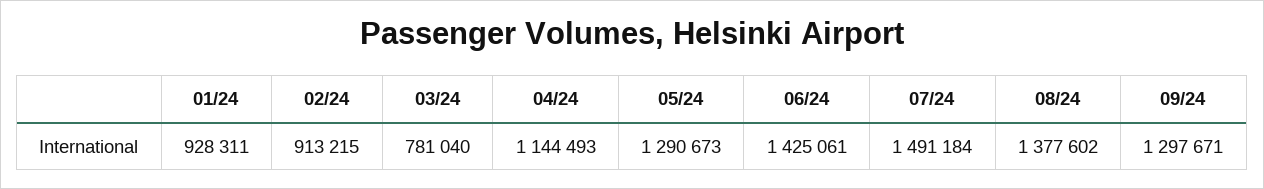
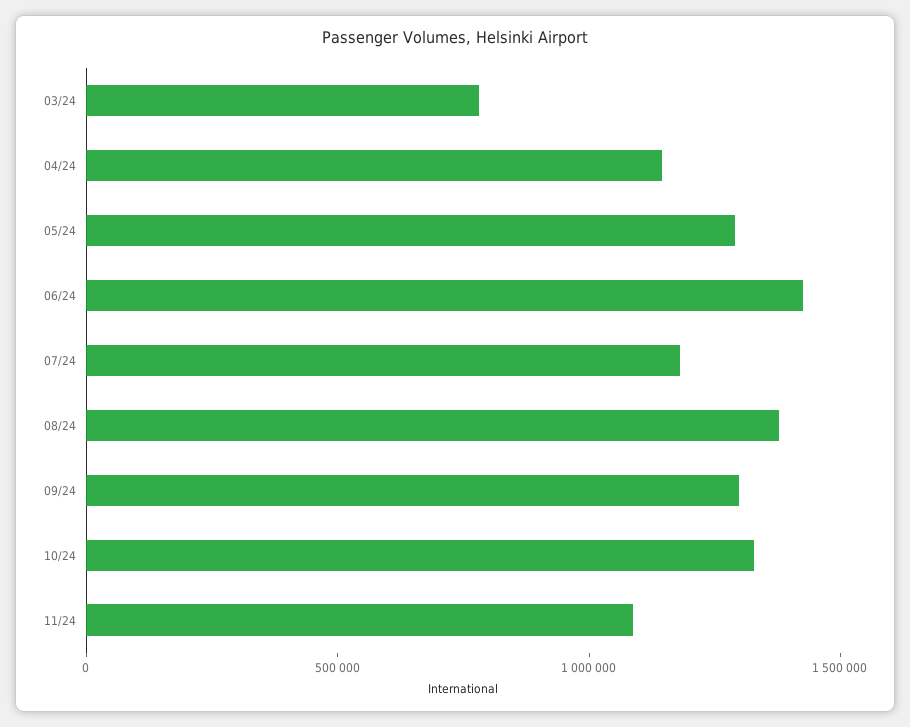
01/24: 928311 -> none
02/24: 913215 -> none
07/24: 1491184 -> 1200000
10/24: none -> 1300000
11/24: none -> 1100000

